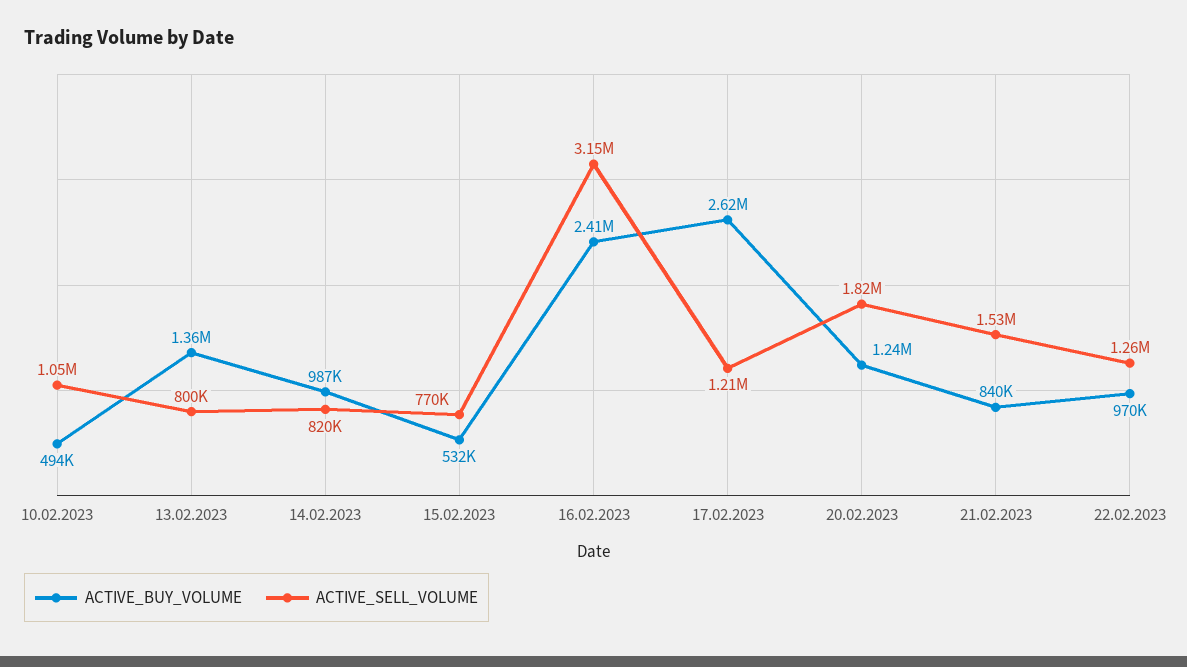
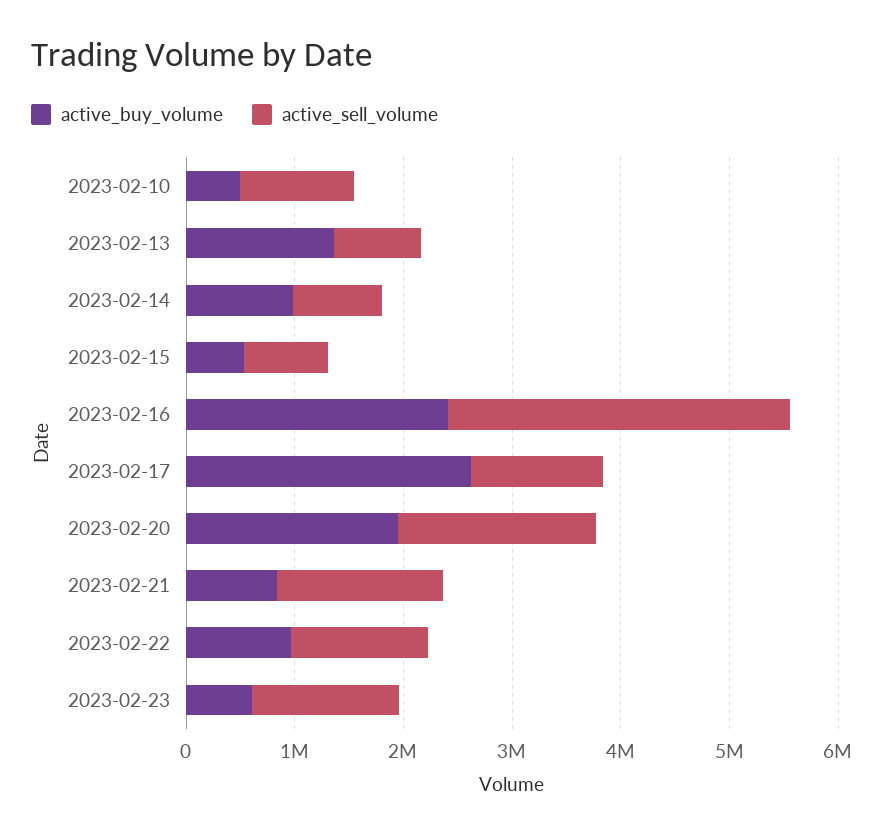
ACTIVE_BUY_VOLUME, 20.02.2023: 1240000 -> 2000000
ACTIVE_BUY_VOLUME, 2023-02-23: none -> 600000
ACTIVE_SELL_VOLUME, 2023-02-23: none -> 1400000

